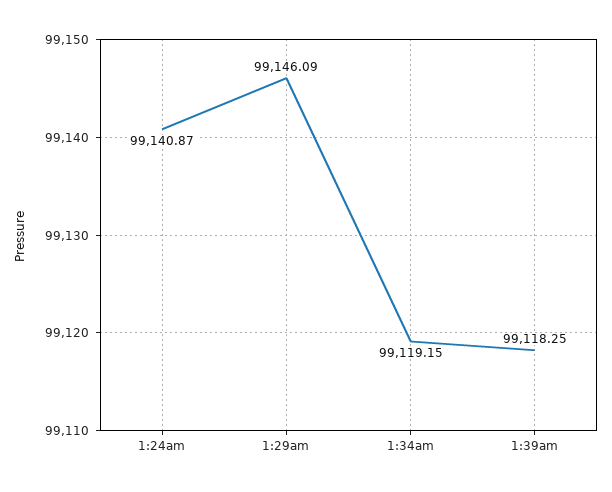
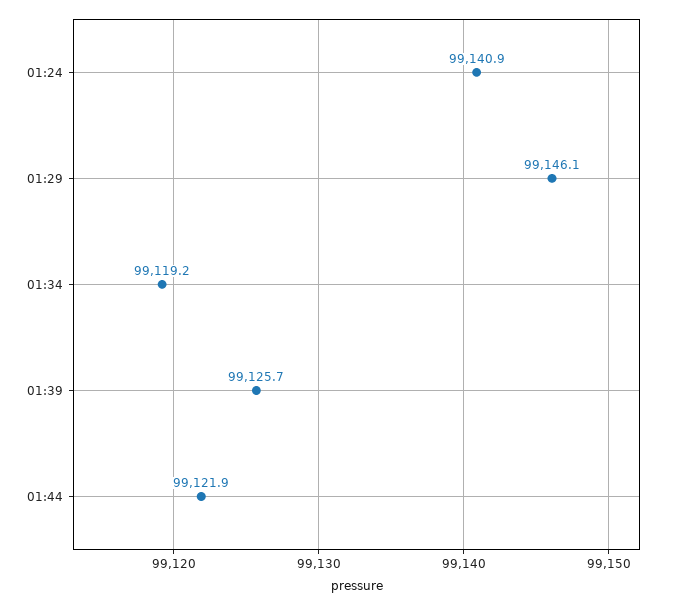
1:39am: 99118.25 -> 99125.7
01:44: none -> 99121.9

